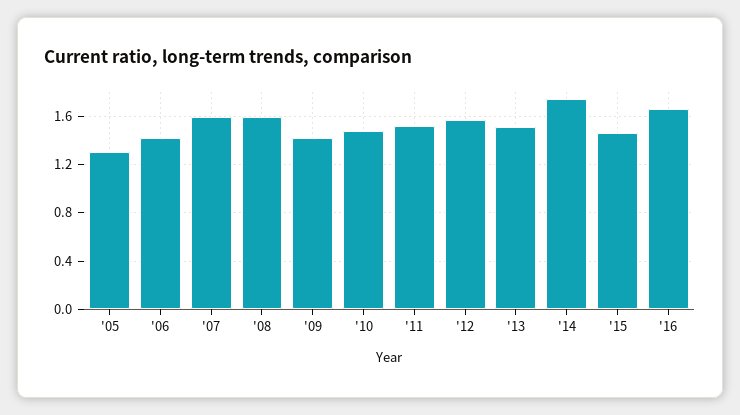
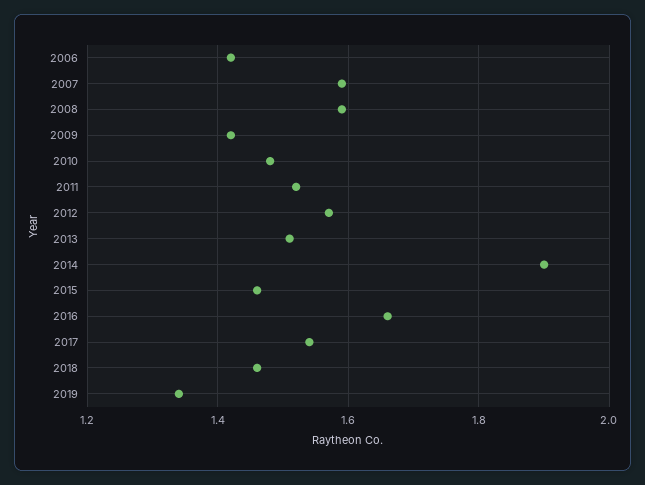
'05: 1.3 -> none
'14: 1.75 -> 1.9
2017: none -> 1.55
2018: none -> 1.45
2019: none -> 1.35

